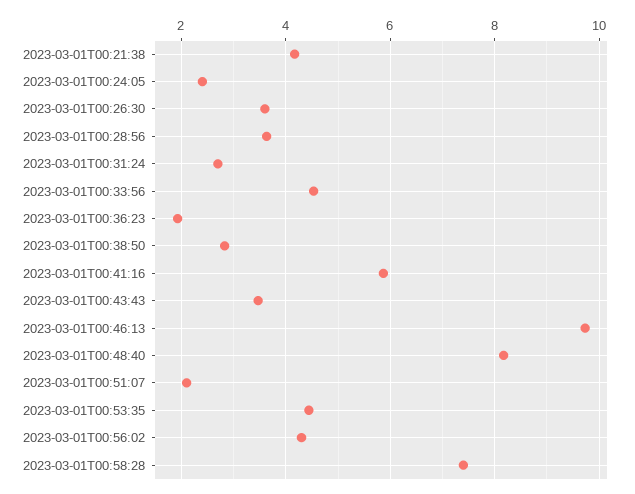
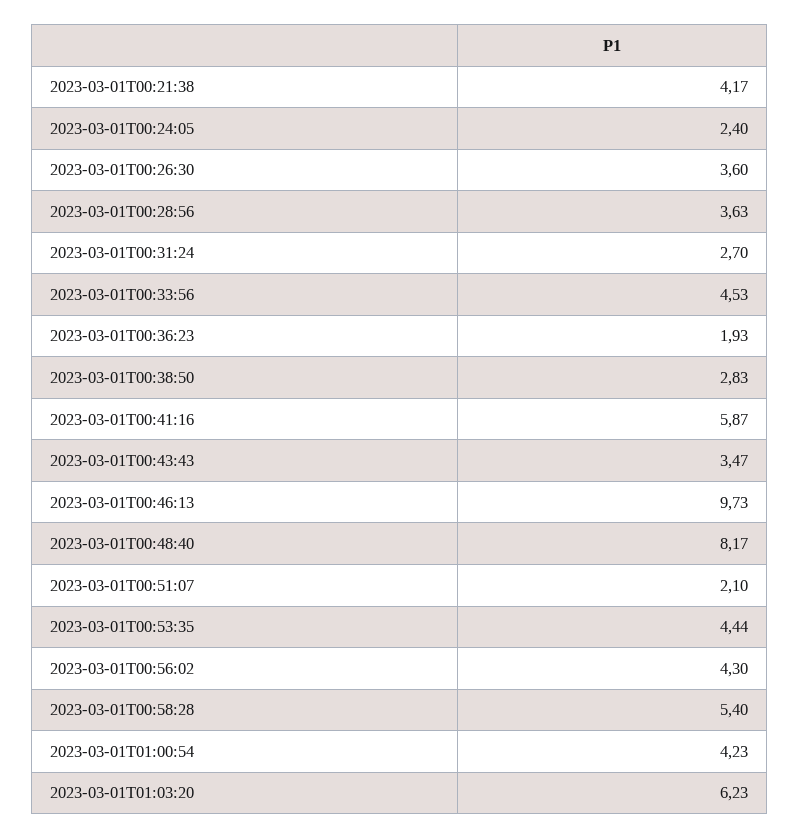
2023-03-01T00:58:28: 7.4 -> 5.4
2023-03-01T01:00:54: none -> 4.23
2023-03-01T01:03:20: none -> 6.23

